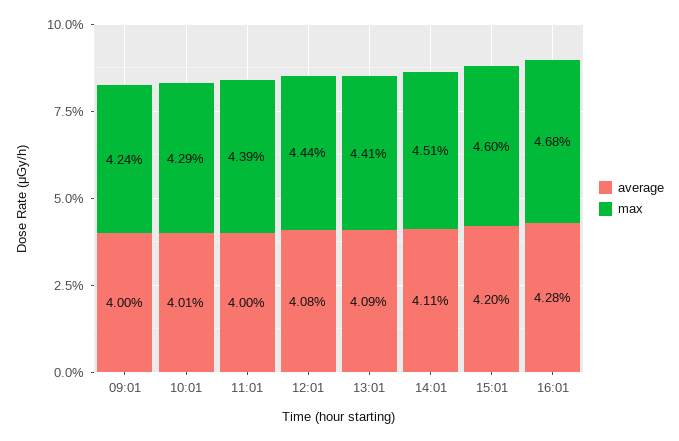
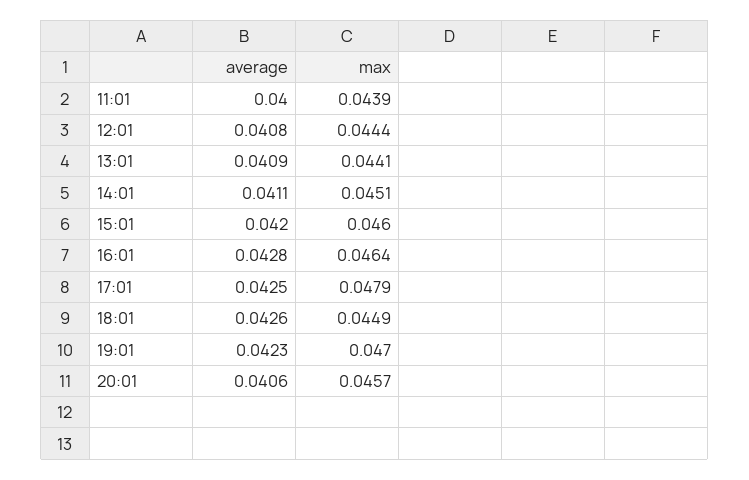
average, 09:01: 0.04 -> none
max, 09:01: 0.0424 -> none
average, 10:01: 0.0401 -> none
max, 10:01: 0.0429 -> none
max, 16:01: 0.0468 -> 0.0464
average, 17:01: none -> 0.0425
max, 17:01: none -> 0.0479
average, 18:01: none -> 0.0426
max, 18:01: none -> 0.0449
average, 19:01: none -> 0.0423
max, 19:01: none -> 0.047
average, 20:01: none -> 0.0406
max, 20:01: none -> 0.0457

